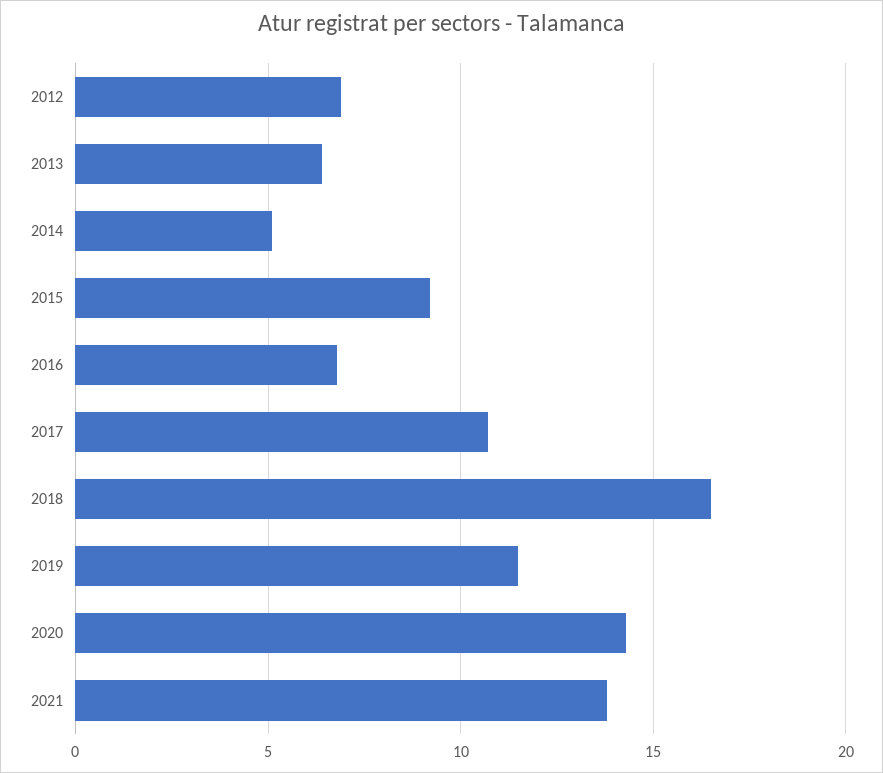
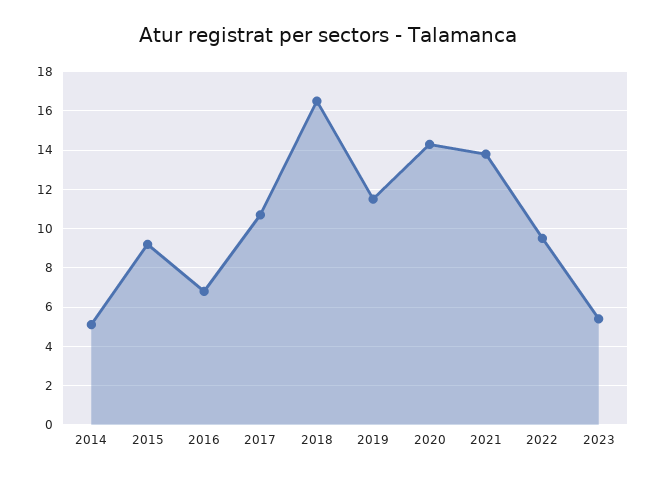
2012: 7 -> none
2013: 6.5 -> none
2022: none -> 9.5
2023: none -> 5.5

